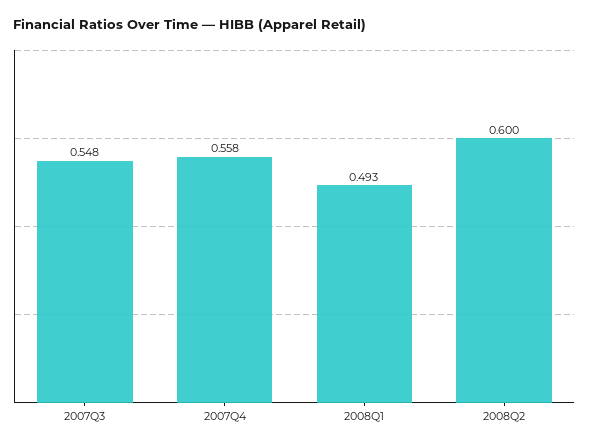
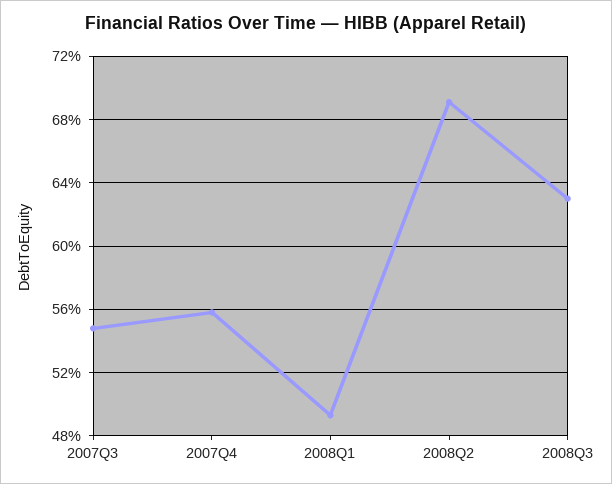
2008Q2: 0.6 -> 0.69
2008Q3: none -> 0.63

